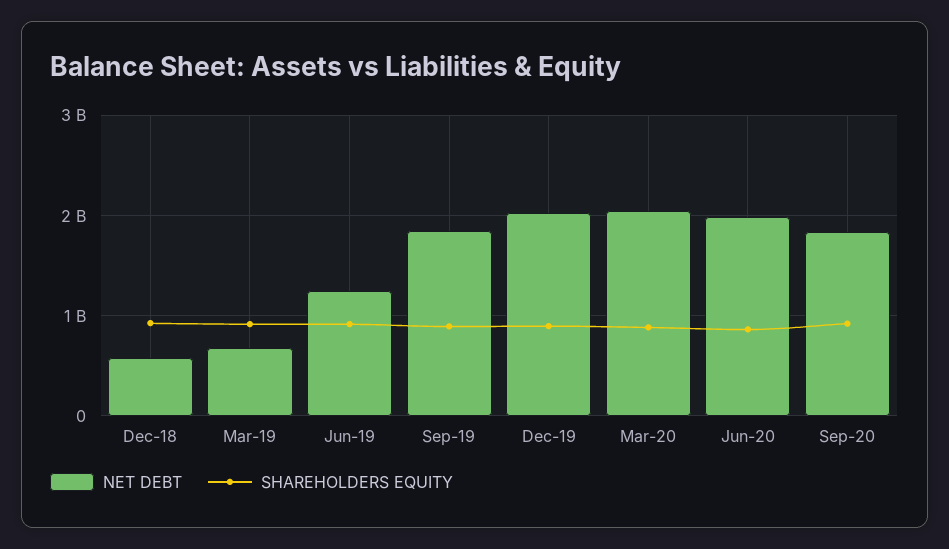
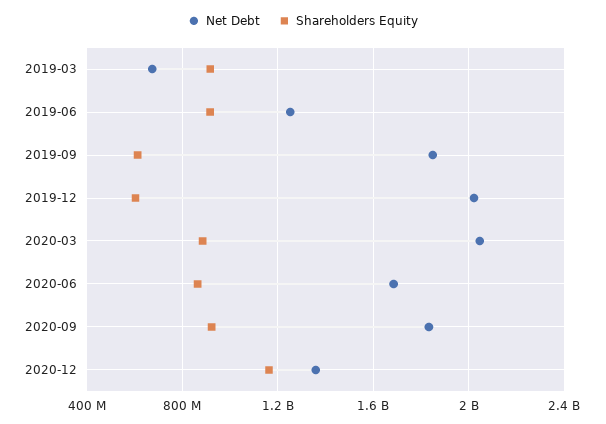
NET DEBT, Dec-18: 600000000 -> none
SHAREHOLDERS EQUITY, Dec-18: 900000000 -> none
SHAREHOLDERS EQUITY, Sep-19: 900000000 -> 600000000
SHAREHOLDERS EQUITY, Dec-19: 900000000 -> 600000000
NET DEBT, Jun-20: 2000000000 -> 1700000000
NET DEBT, 2020-12: none -> 1350000000
SHAREHOLDERS EQUITY, 2020-12: none -> 1150000000

